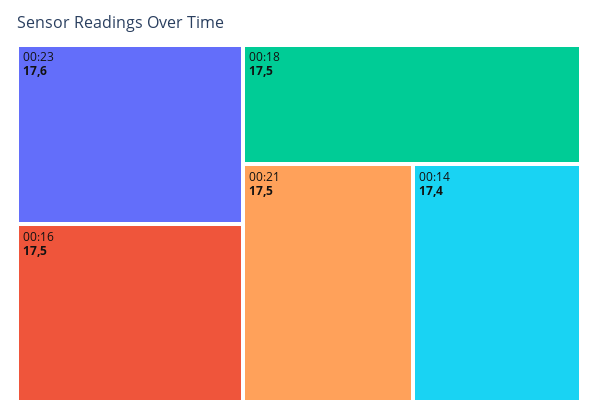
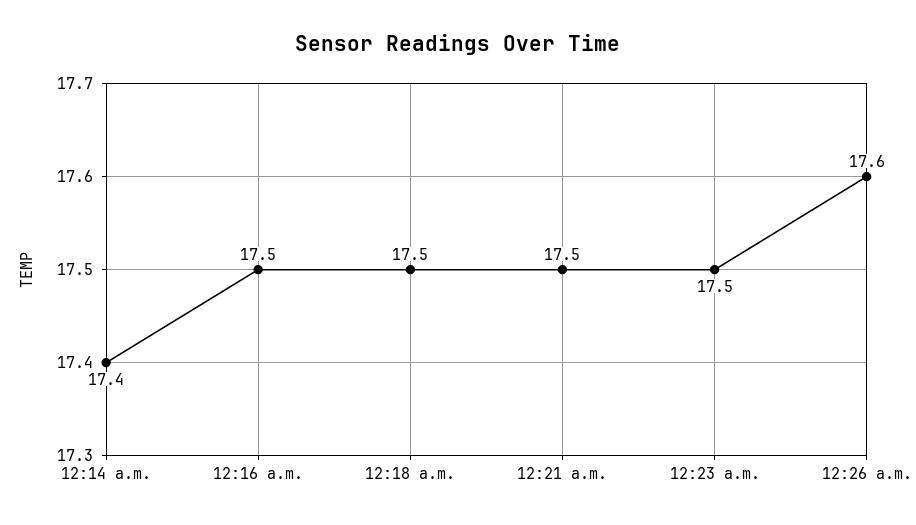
00:23: 17.6 -> 17.5
12:26 a.m.: none -> 17.6

